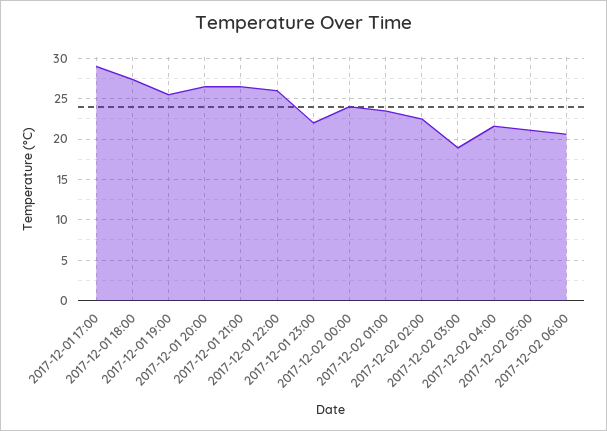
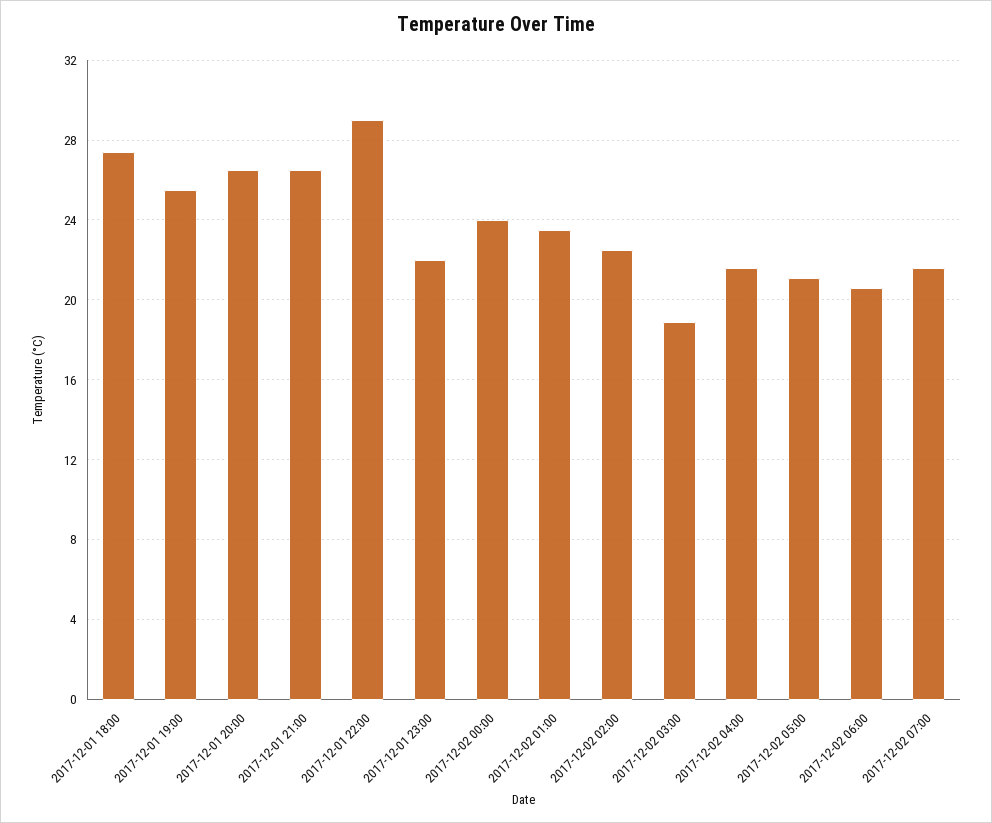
2017-12-01 17:00: 29 -> none
2017-12-01 22:00: 26 -> 29
2017-12-02 07:00: none -> 21.5

